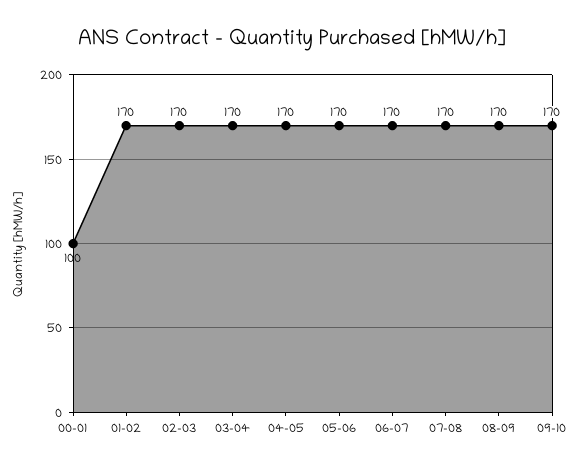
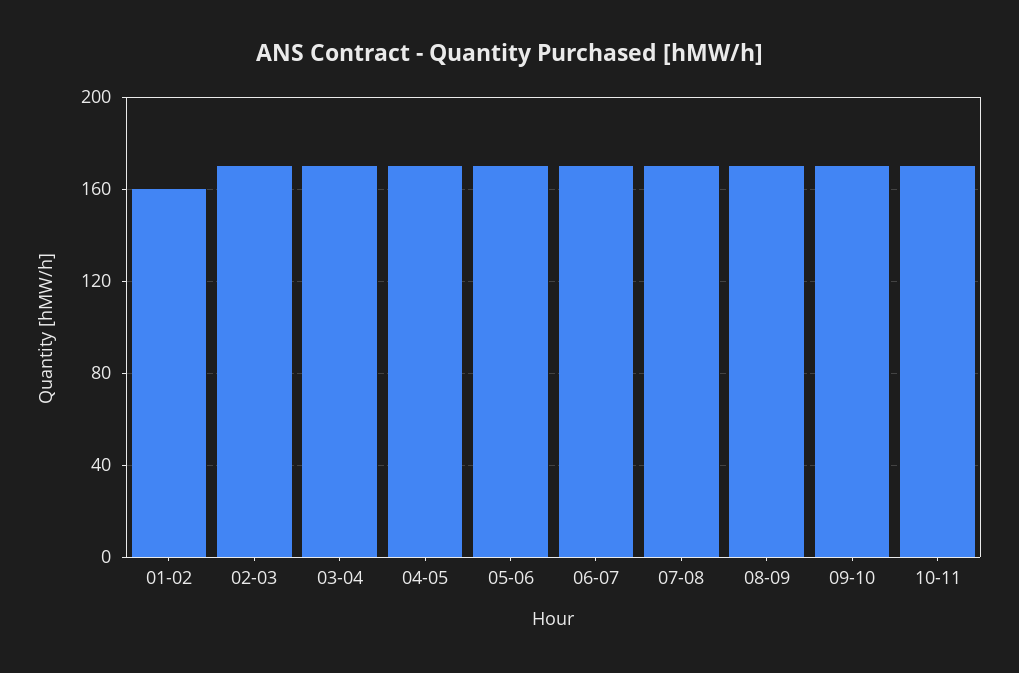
00-01: 100 -> none
01-02: 170 -> 160
10-11: none -> 170

